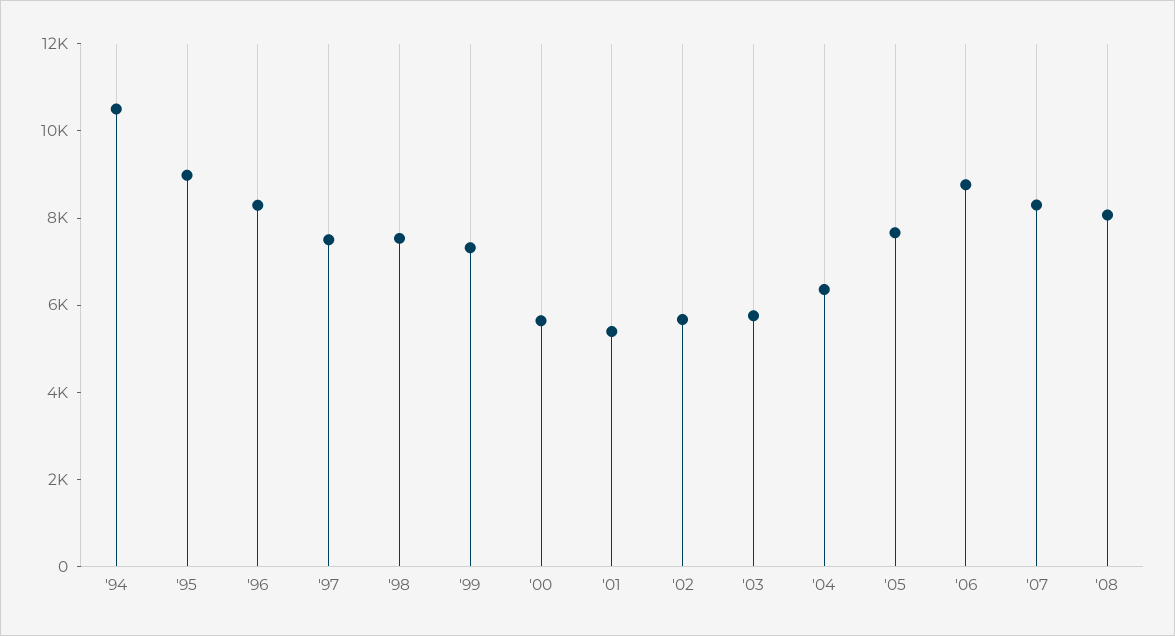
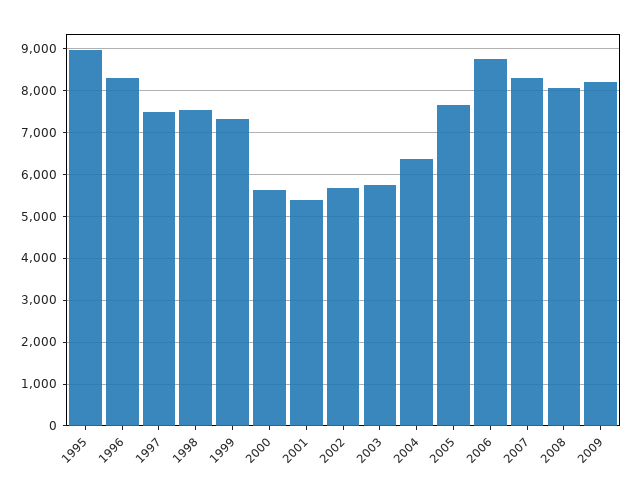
'94: 10500 -> none
2009: none -> 8200

